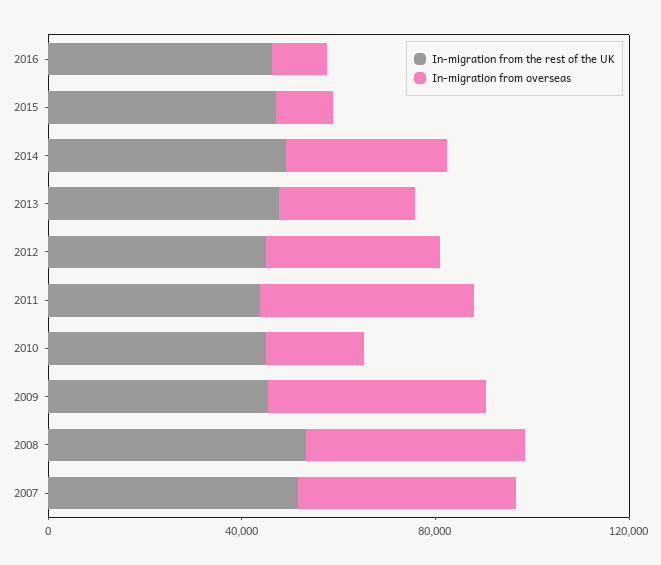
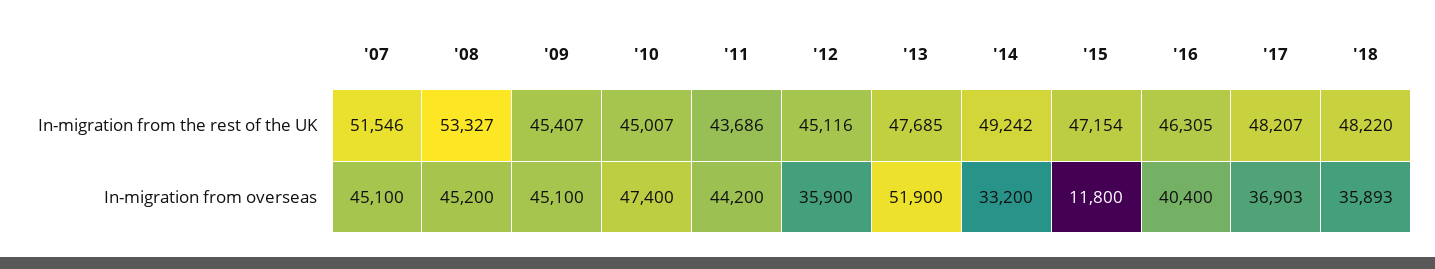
In-migration from overseas, 2016: 10000 -> 40400
In-migration from overseas, 2013: 30000 -> 51900
In-migration from overseas, 2010: 20000 -> 47400
In-migration from the rest of the UK, '17: none -> 48207
In-migration from the rest of the UK, '18: none -> 48220
In-migration from overseas, '17: none -> 36903
In-migration from overseas, '18: none -> 35893

